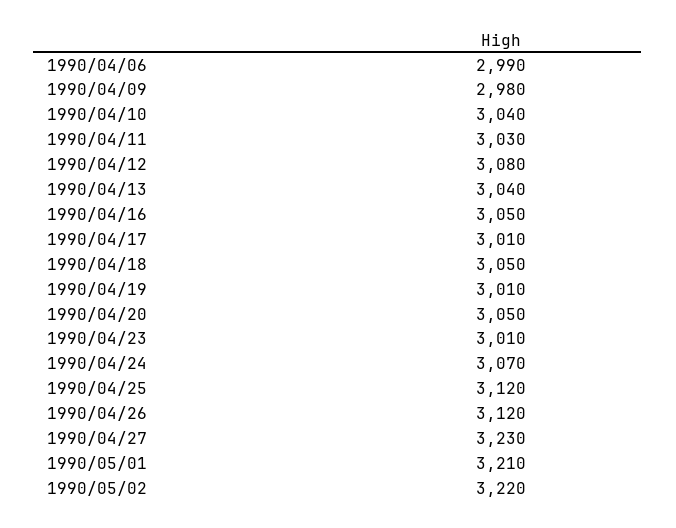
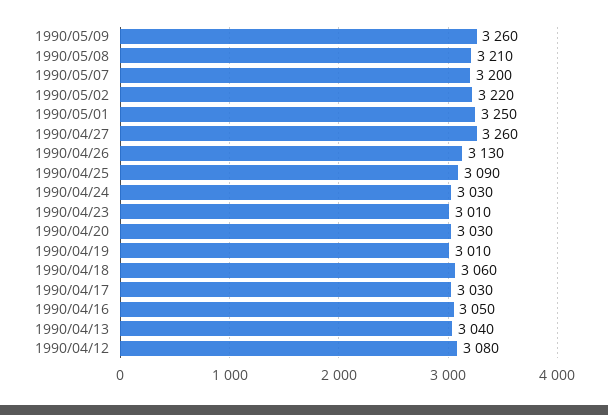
1990/04/06: 2990 -> none
1990/04/09: 2980 -> none
1990/04/10: 3040 -> none
1990/04/11: 3030 -> none
1990/04/17: 3010 -> 3030
1990/04/18: 3050 -> 3060
1990/04/20: 3050 -> 3030
1990/04/24: 3070 -> 3030
1990/04/25: 3120 -> 3090
1990/04/26: 3120 -> 3130
1990/04/27: 3230 -> 3260
1990/05/01: 3210 -> 3250
1990/05/09: none -> 3260
1990/05/08: none -> 3210
1990/05/07: none -> 3200

